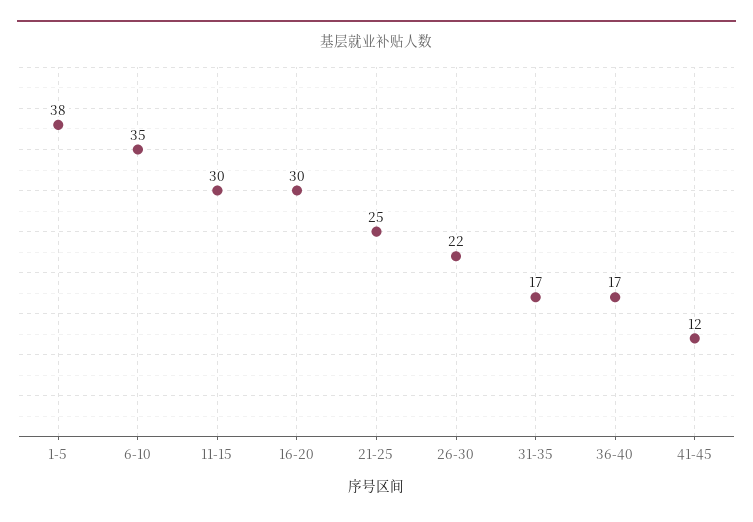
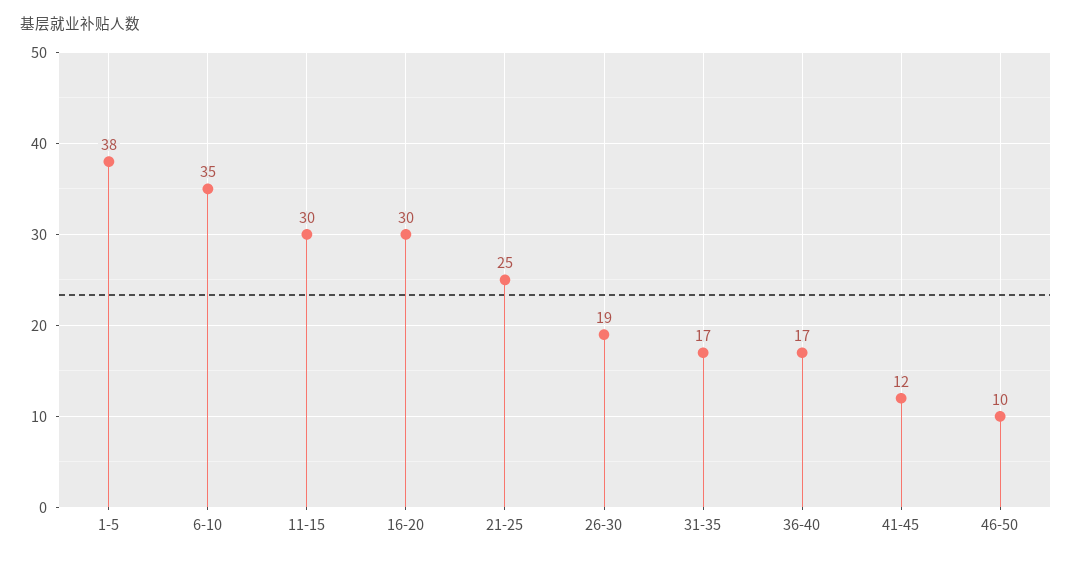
26-30: 22 -> 19
46-50: none -> 10

